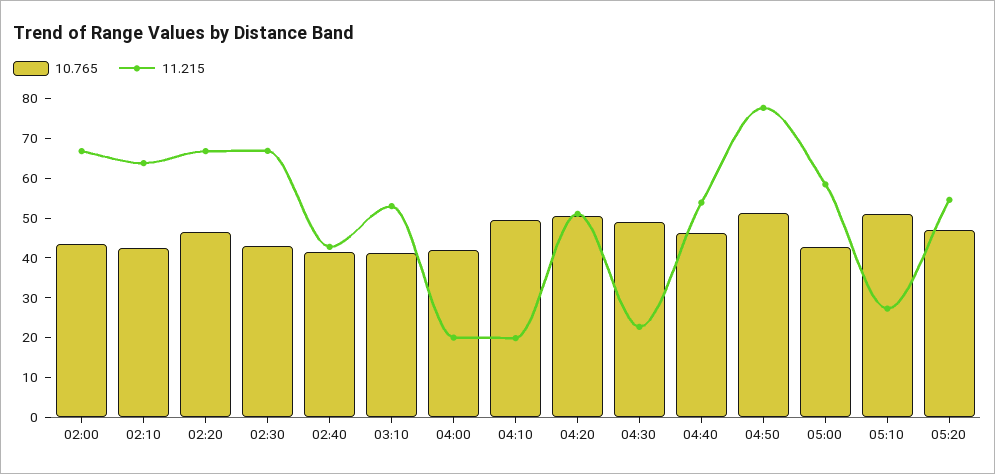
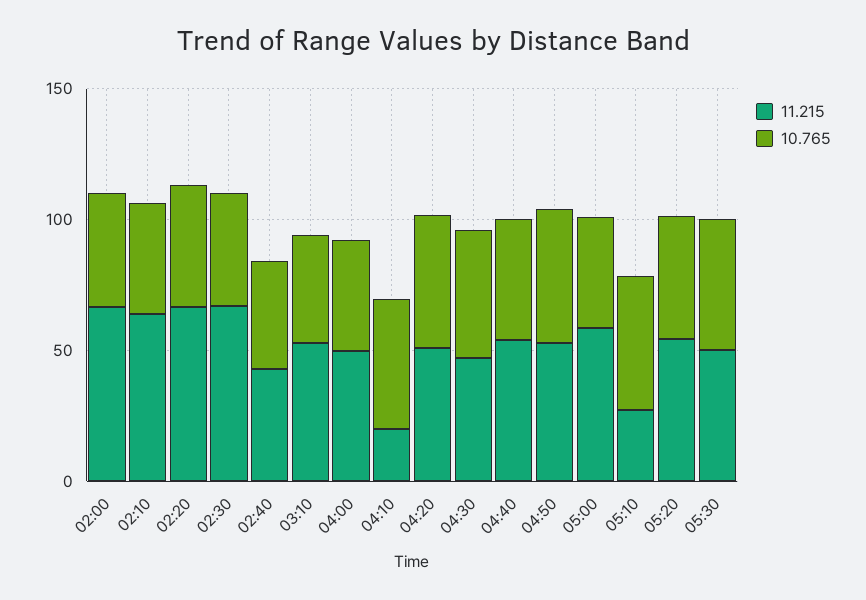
11.215, 04:00: 20 -> 50
11.215, 04:30: 22.5 -> 50
11.215, 04:50: 77.5 -> 50
11.215, 05:30: none -> 50
10.765, 05:30: none -> 50

